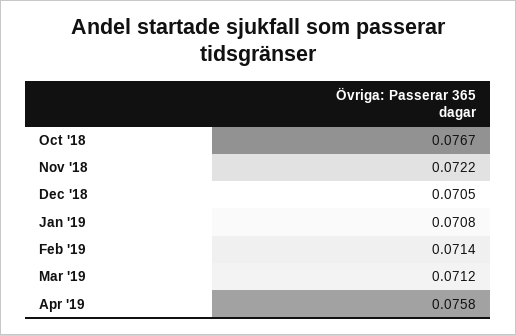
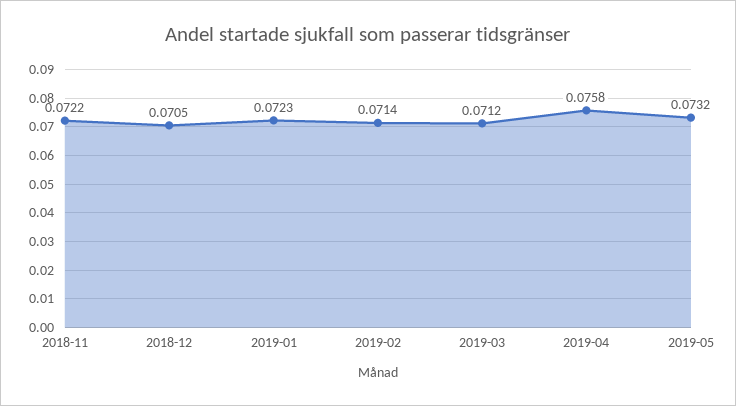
Oct '18: 0.0767 -> none
Jan '19: 0.0708 -> 0.0723
2019-05: none -> 0.0732

